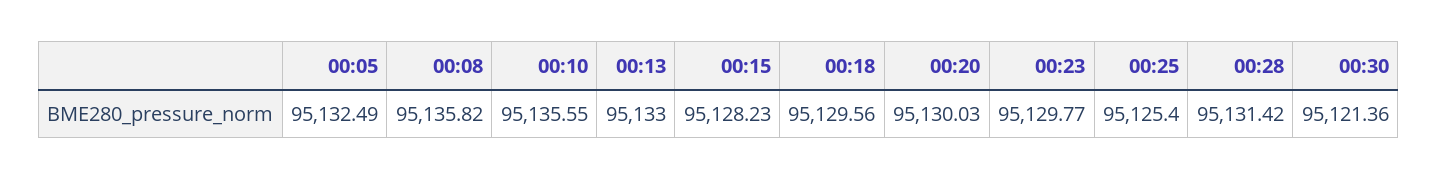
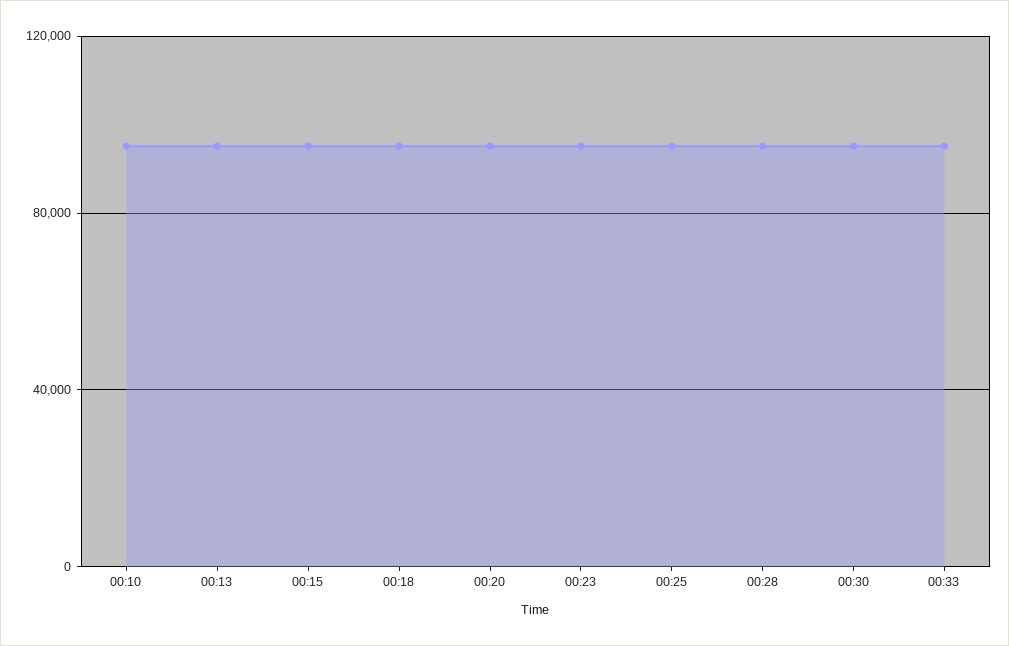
00:05: 95132.49 -> none
00:08: 95135.82 -> none
00:33: none -> 95000

